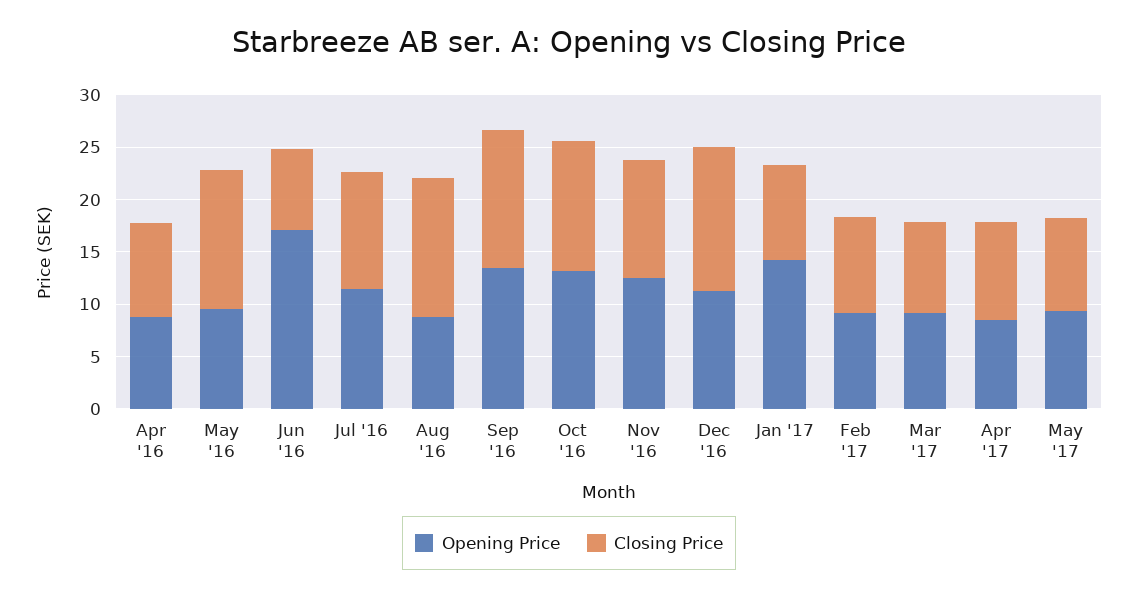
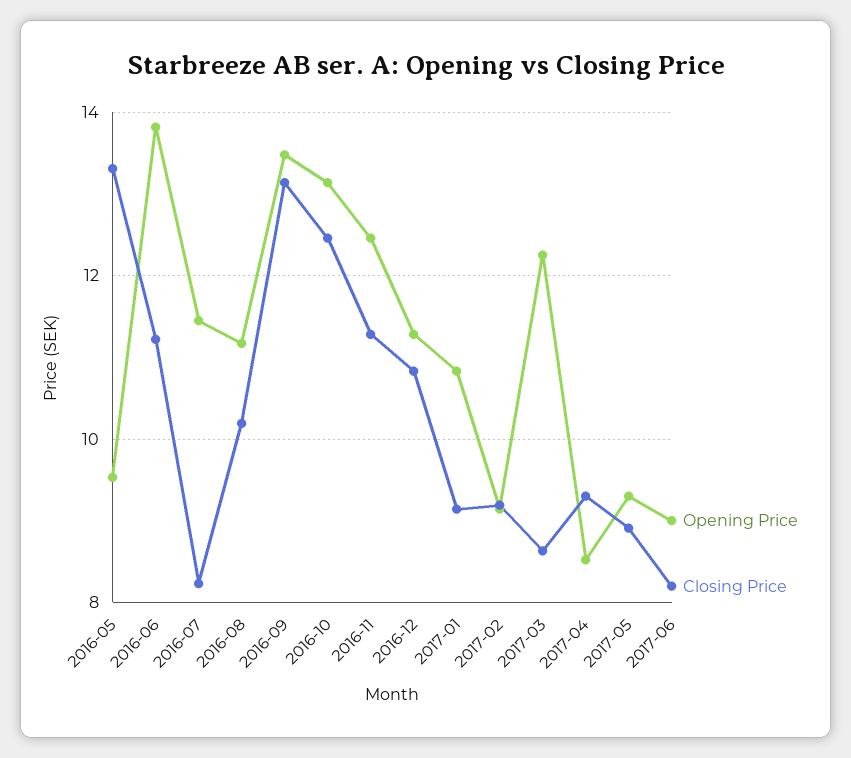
Opening Price, Apr '16: 9 -> none
Closing Price, Apr '16: 9 -> none
Opening Price, Jun '16: 17 -> 13.8
Closing Price, Jun '16: 8 -> 11.2
Closing Price, Jul '16: 11 -> 8.2
Opening Price, Aug '16: 9 -> 11.2
Closing Price, Aug '16: 13 -> 10.2
Closing Price, Dec '16: 14 -> 10.8
Opening Price, Jan '17: 14 -> 10.8
Opening Price, Mar '17: 9 -> 12.2
Opening Price, 2017-06: none -> 9
Closing Price, 2017-06: none -> 8.2

